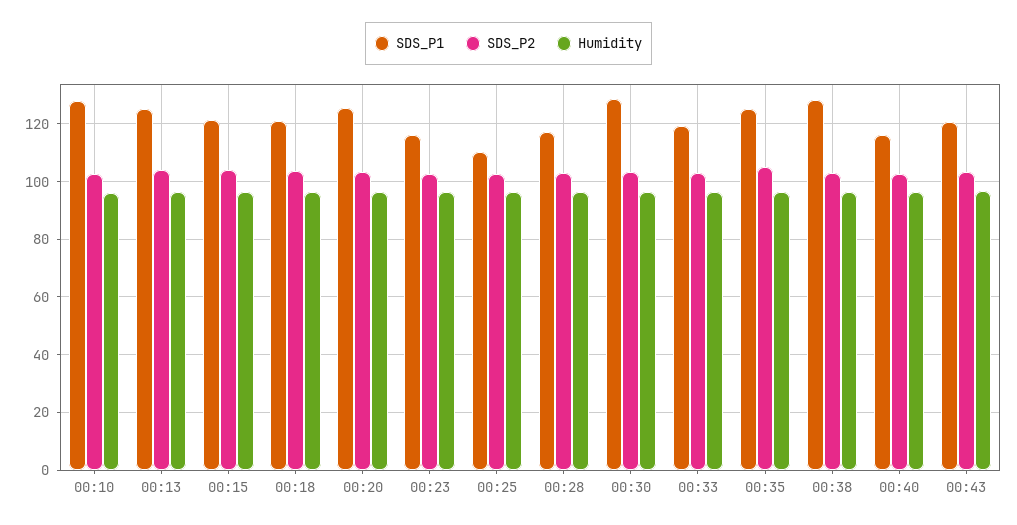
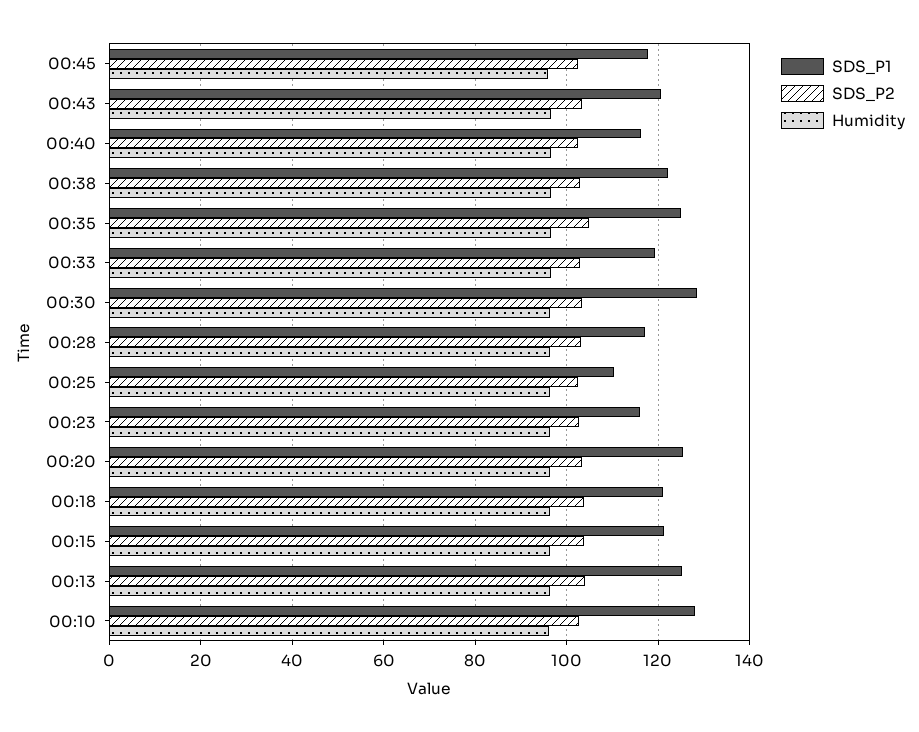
SDS_P1, 00:38: 127.5 -> 122
SDS_P1, 00:45: none -> 118
SDS_P2, 00:45: none -> 102
Humidity, 00:45: none -> 96

